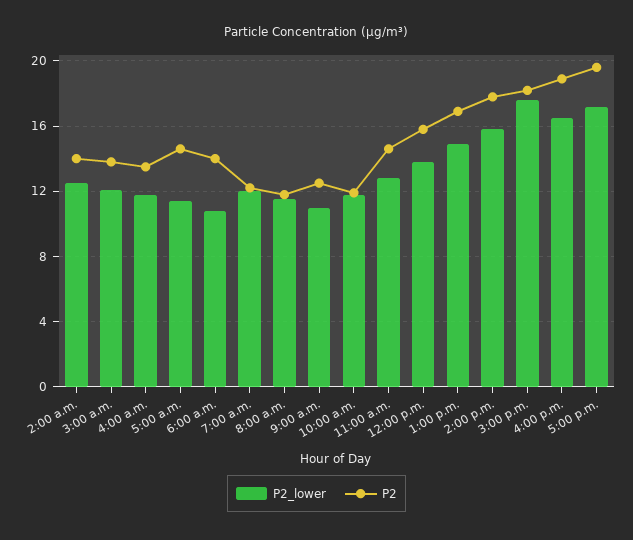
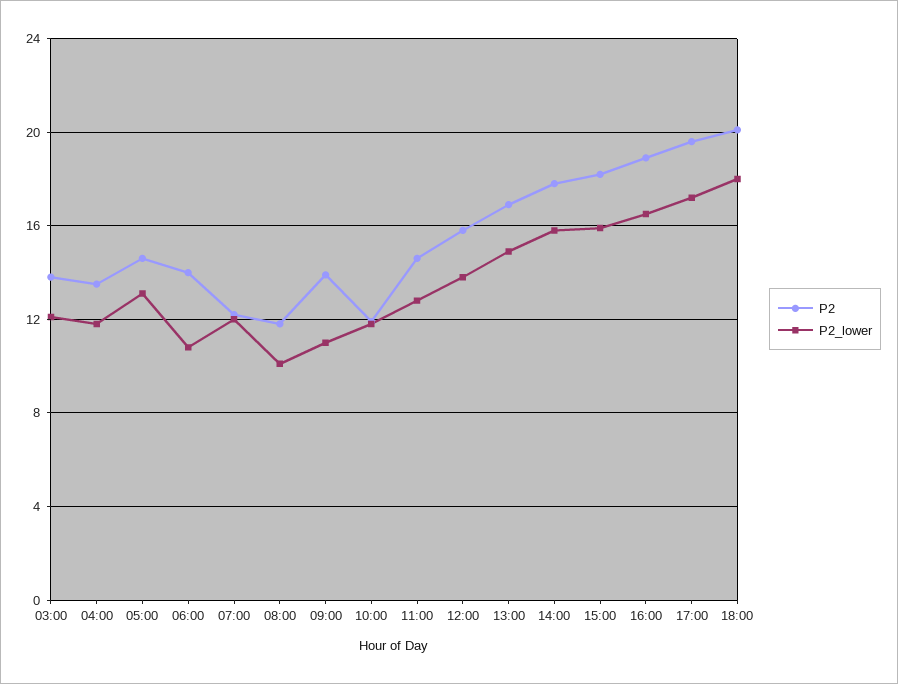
P2_lower, 2:00 a.m.: 12.5 -> none
P2, 2:00 a.m.: 14 -> none
P2_lower, 5:00 a.m.: 11.5 -> 13
P2_lower, 8:00 a.m.: 11.5 -> 10
P2, 9:00 a.m.: 12.5 -> 14
P2_lower, 3:00 p.m.: 17.5 -> 16
P2, 18:00: none -> 20
P2_lower, 18:00: none -> 18

